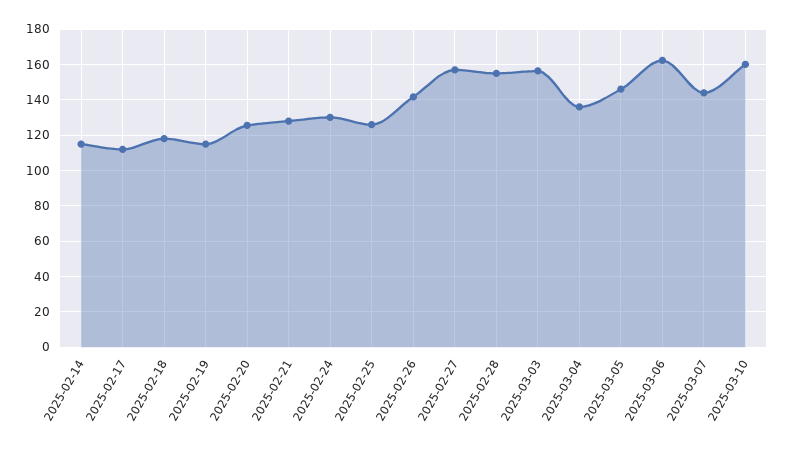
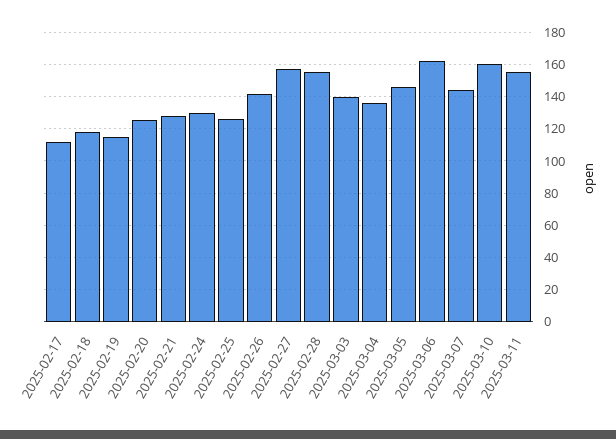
2025-02-14: 115 -> none
2025-03-03: 155 -> 140
2025-03-11: none -> 155

